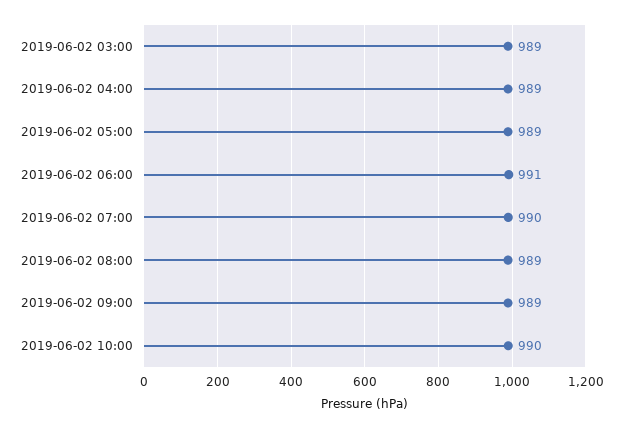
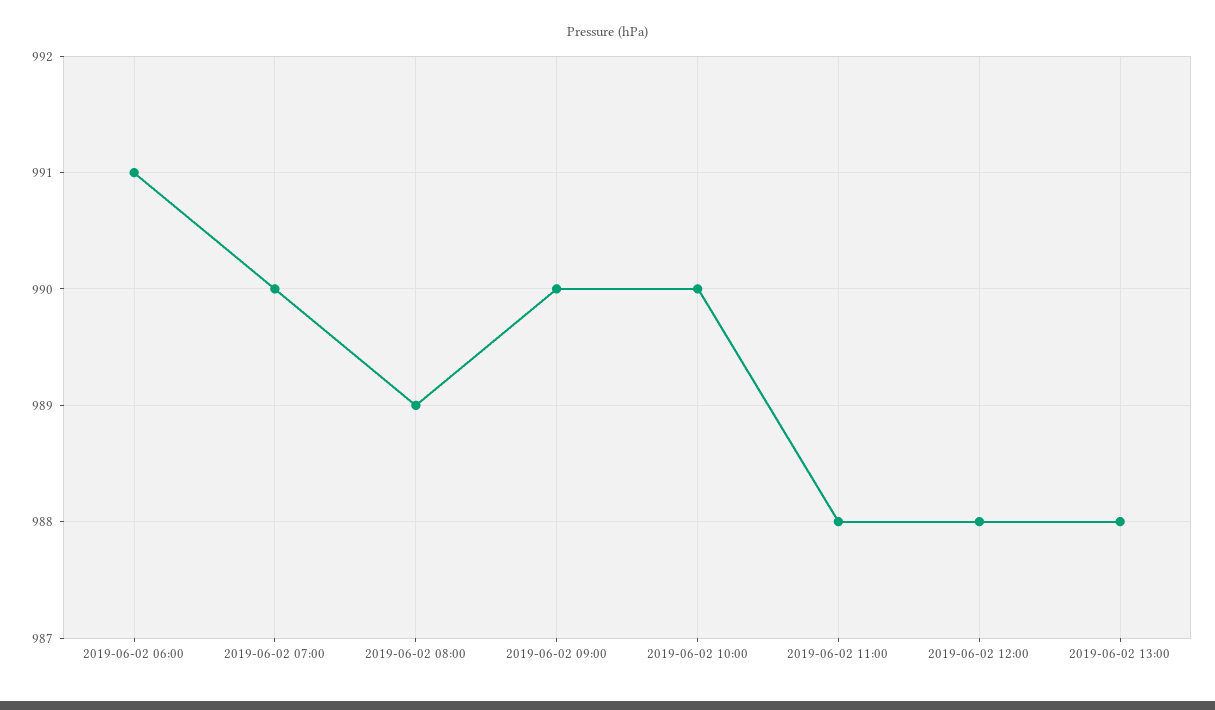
2019-06-02 03:00: 989 -> none
2019-06-02 04:00: 989 -> none
2019-06-02 05:00: 989 -> none
2019-06-02 09:00: 989 -> 990
2019-06-02 11:00: none -> 988
2019-06-02 12:00: none -> 988
2019-06-02 13:00: none -> 988

